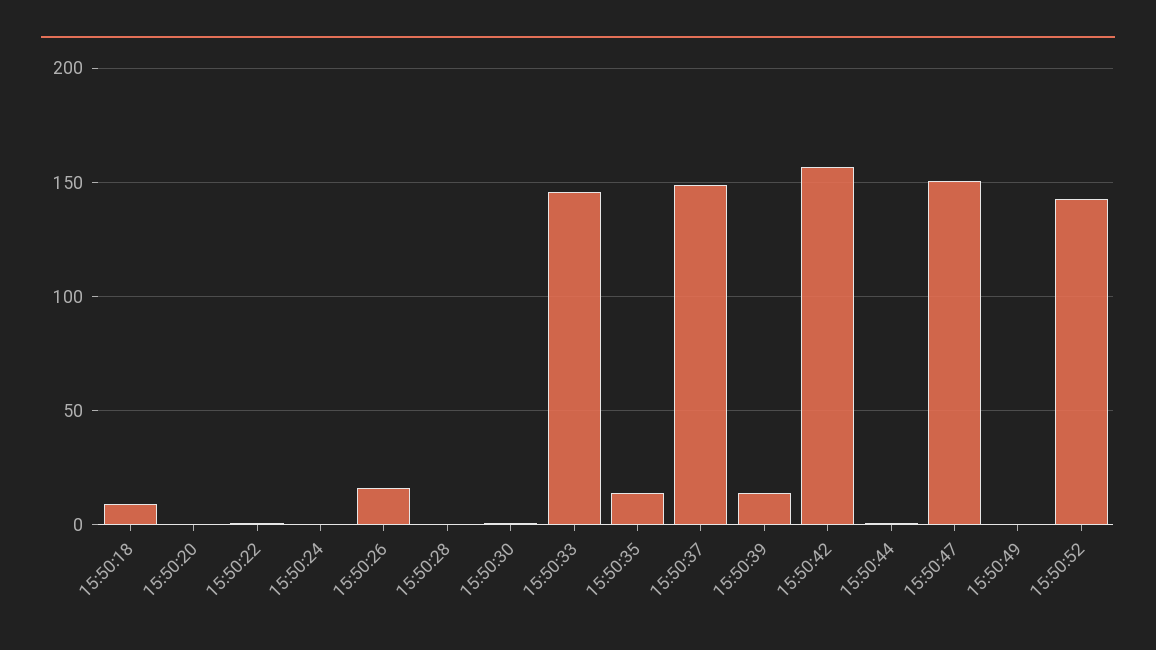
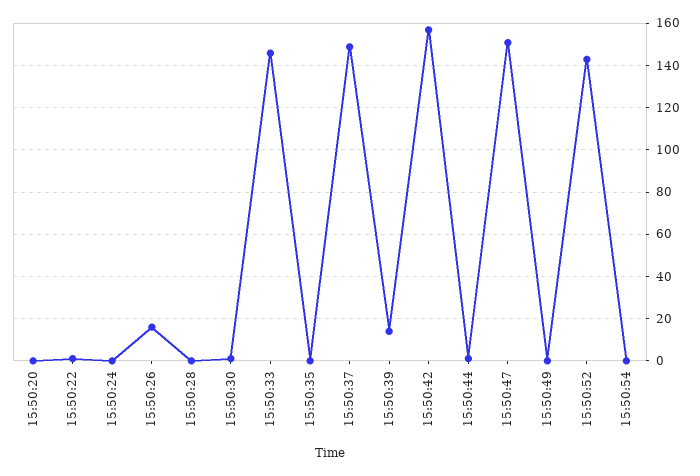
15:50:18: 10 -> none
15:50:35: 15 -> 0
15:50:54: none -> 0

